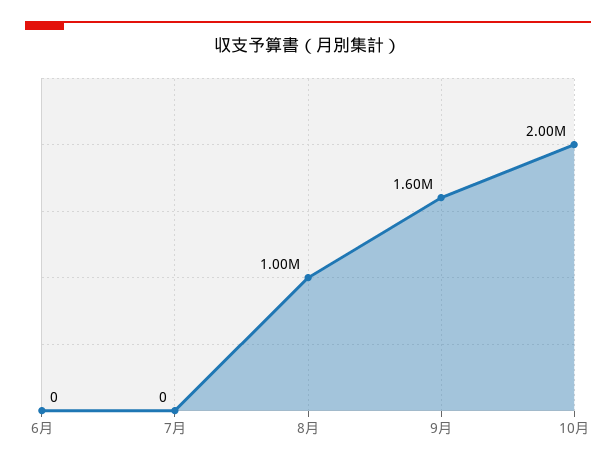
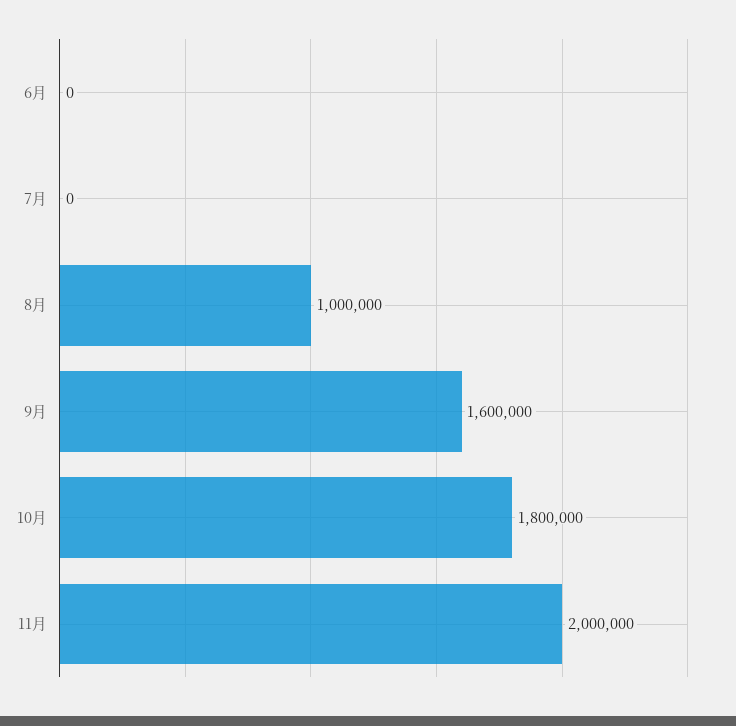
10月: 2000000 -> 1800000
11月: none -> 2000000

